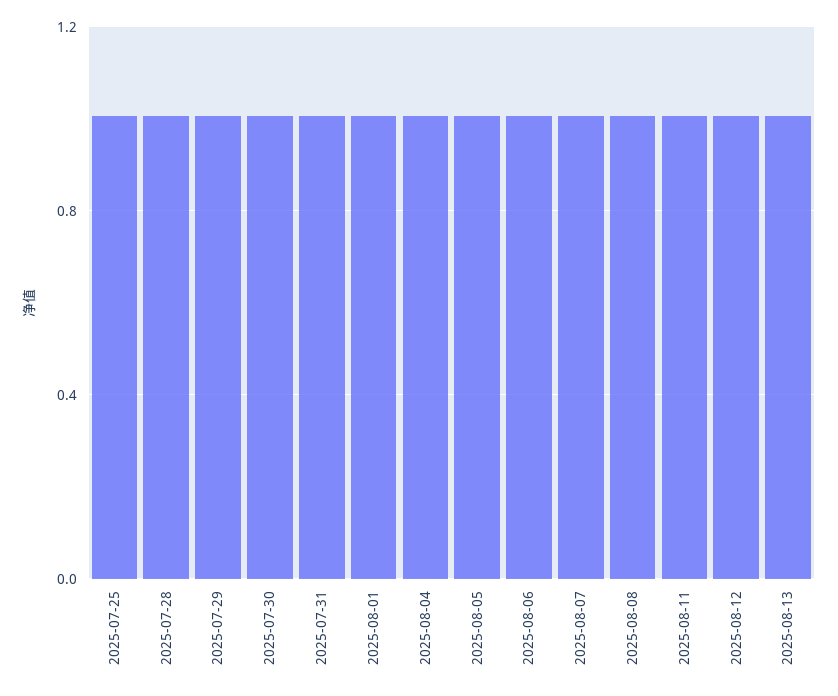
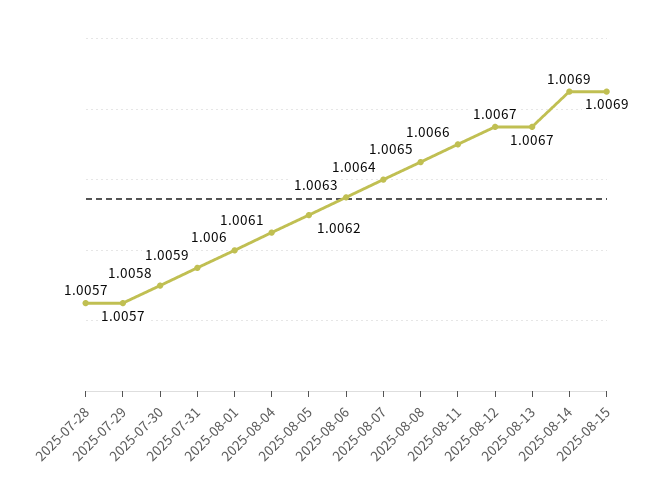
2025-07-25: 1 -> none
2025-08-14: none -> 1.0069
2025-08-15: none -> 1.0069

